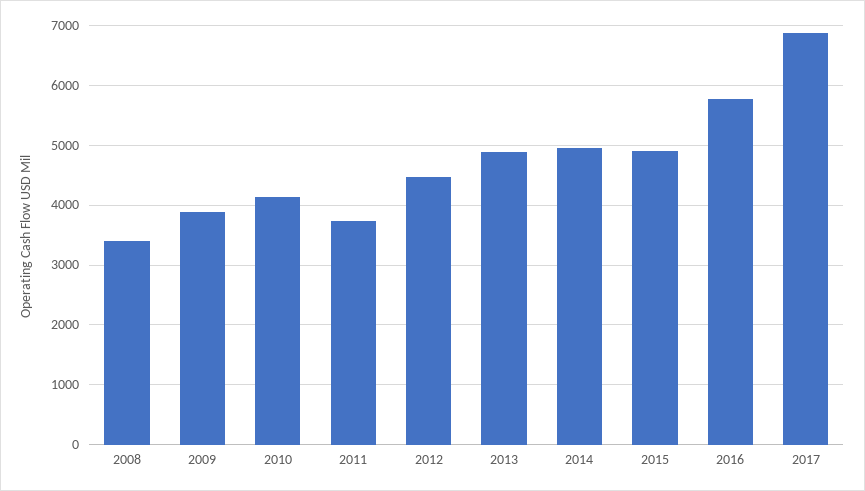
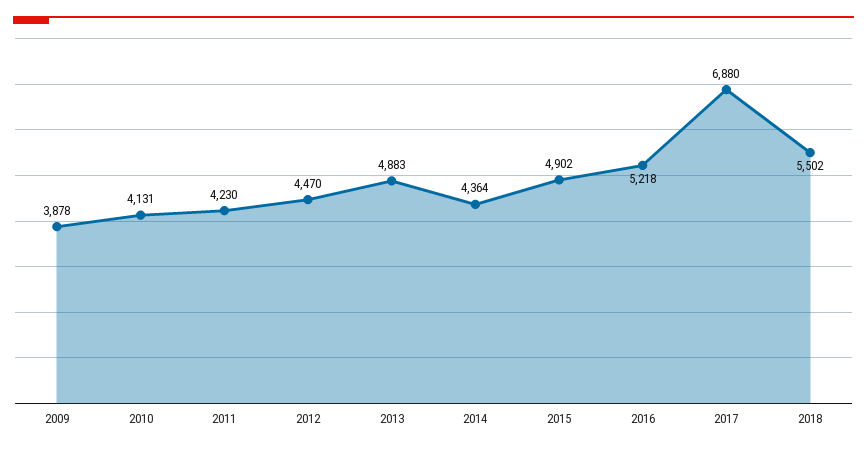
2008: 3400 -> none
2011: 3800 -> 4230
2014: 5000 -> 4364
2016: 5800 -> 5218
2018: none -> 5502

